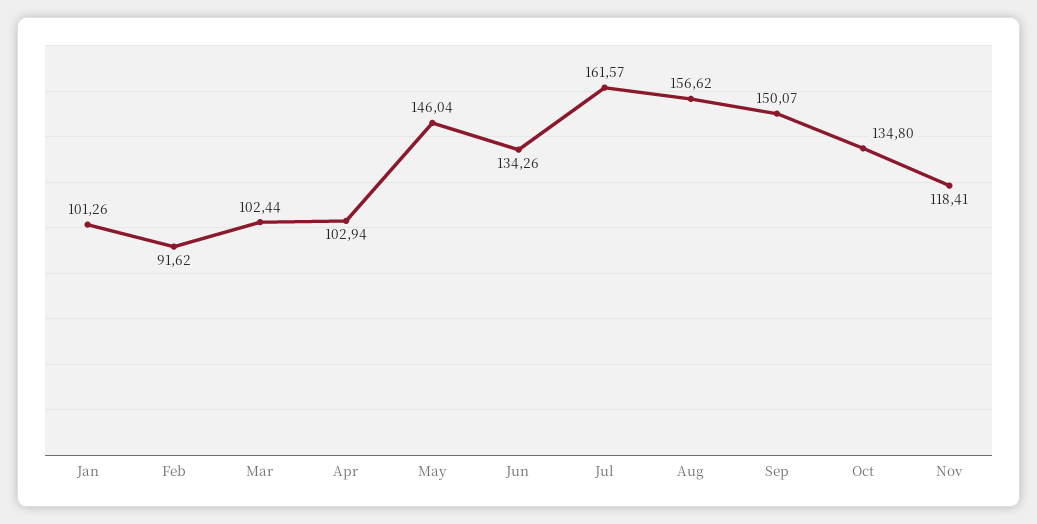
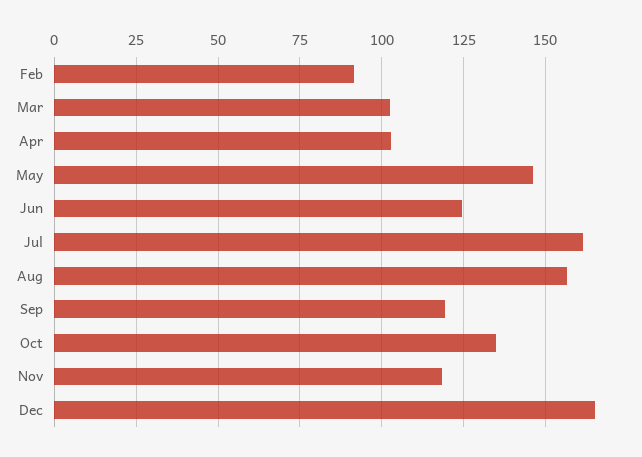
Jan: 101.26 -> none
Jun: 134.26 -> 125
Sep: 150.07 -> 120
Dec: none -> 165

